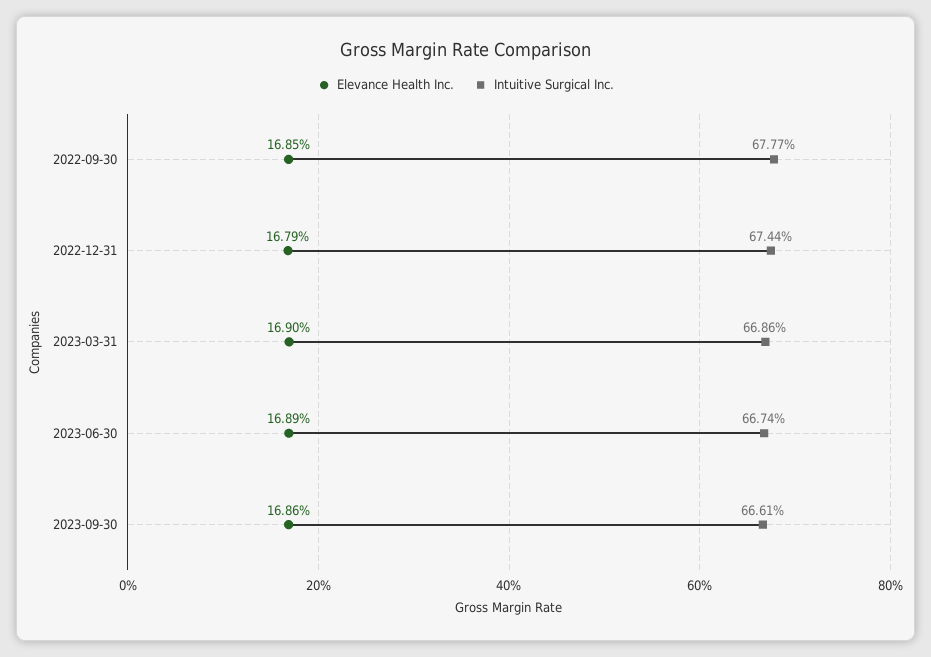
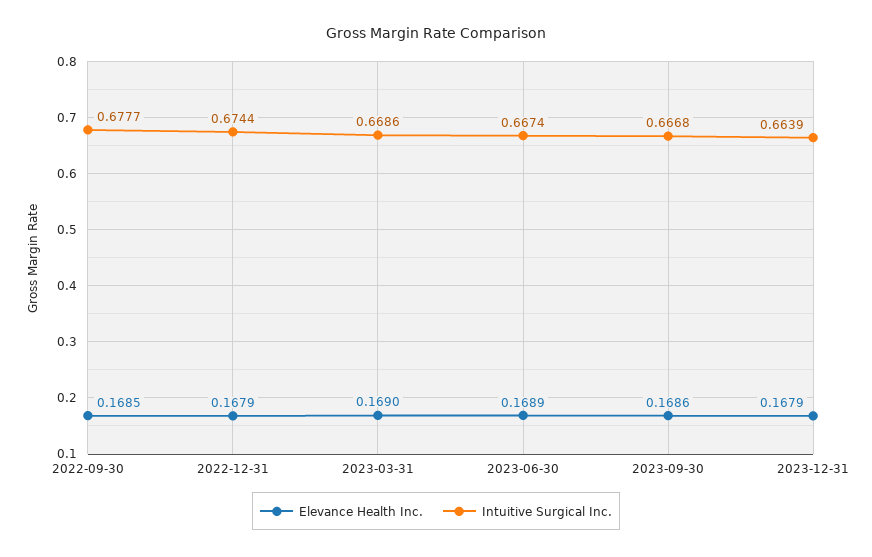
Intuitive Surgical Inc., 2023-09-30: 0.6661 -> 0.6668
Elevance Health Inc., 2023-12-31: none -> 0.1679
Intuitive Surgical Inc., 2023-12-31: none -> 0.6639

